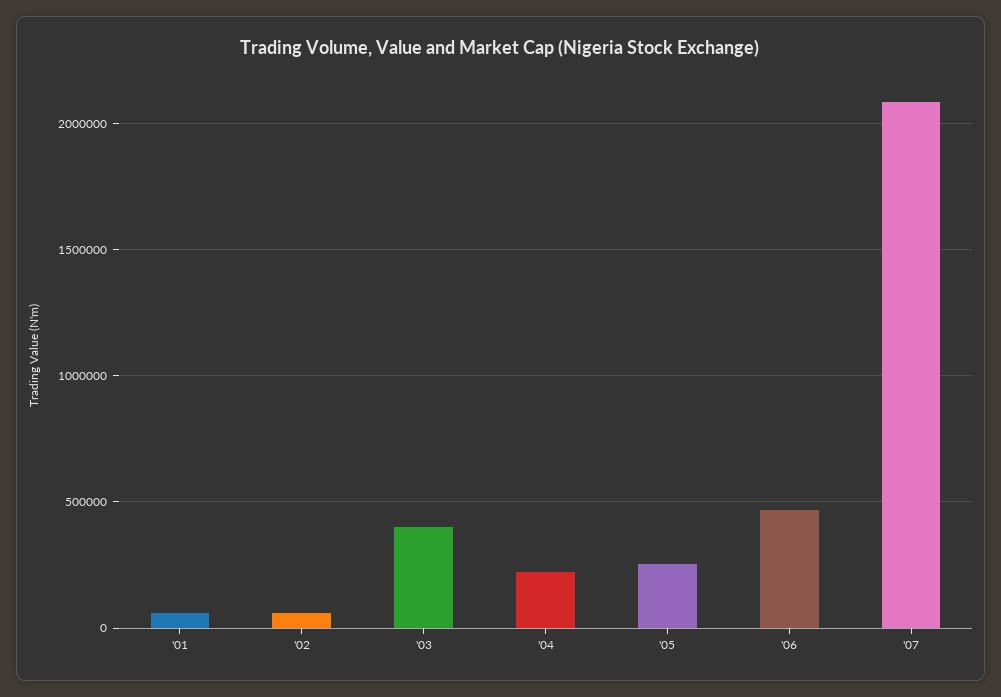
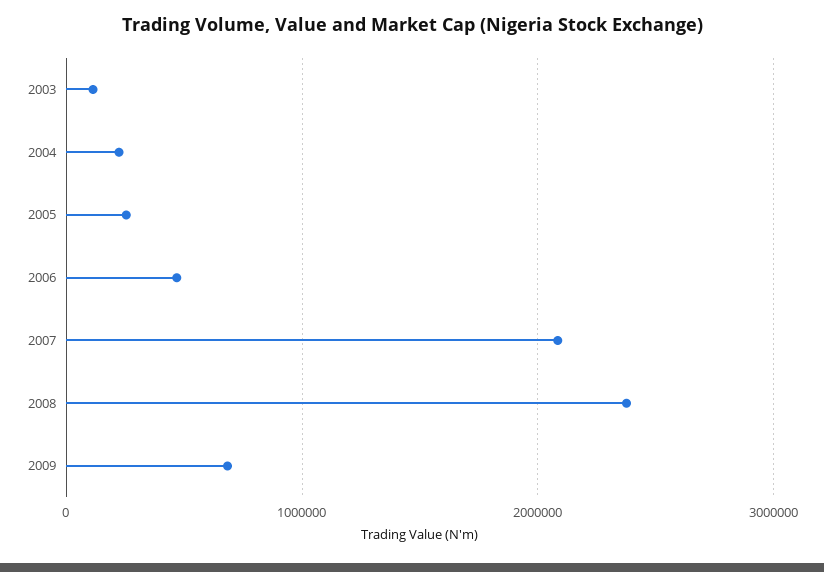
'01: 50000 -> none
'02: 50000 -> none
'03: 400000 -> 100000
2008: none -> 2400000
2009: none -> 700000

